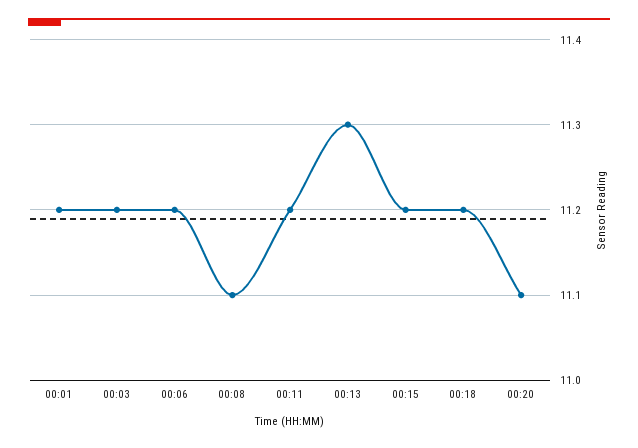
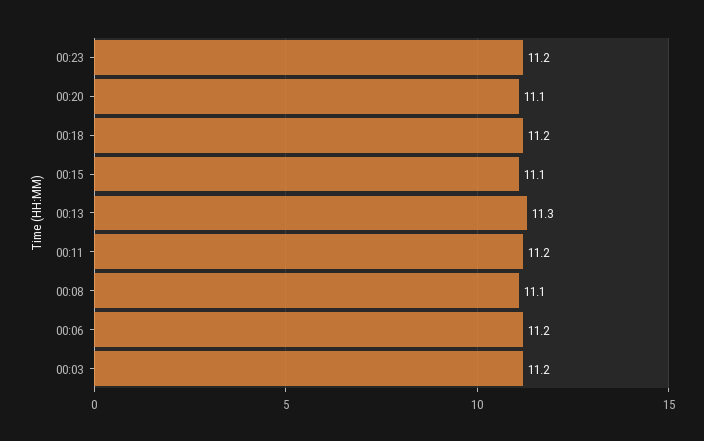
00:01: 11.2 -> none
00:15: 11.2 -> 11.1
00:23: none -> 11.2

